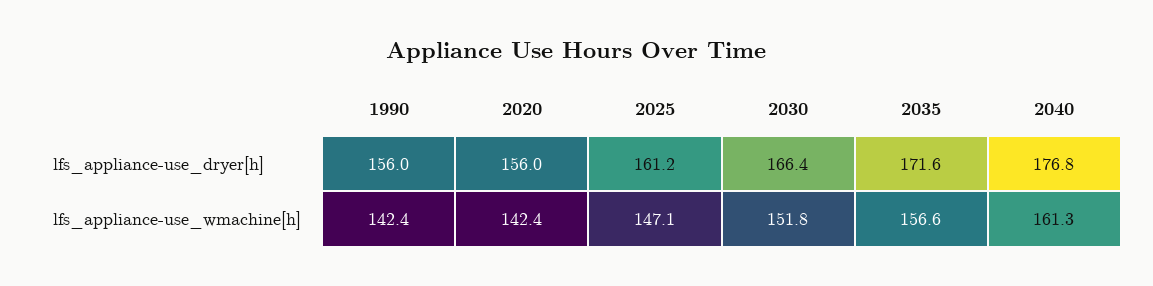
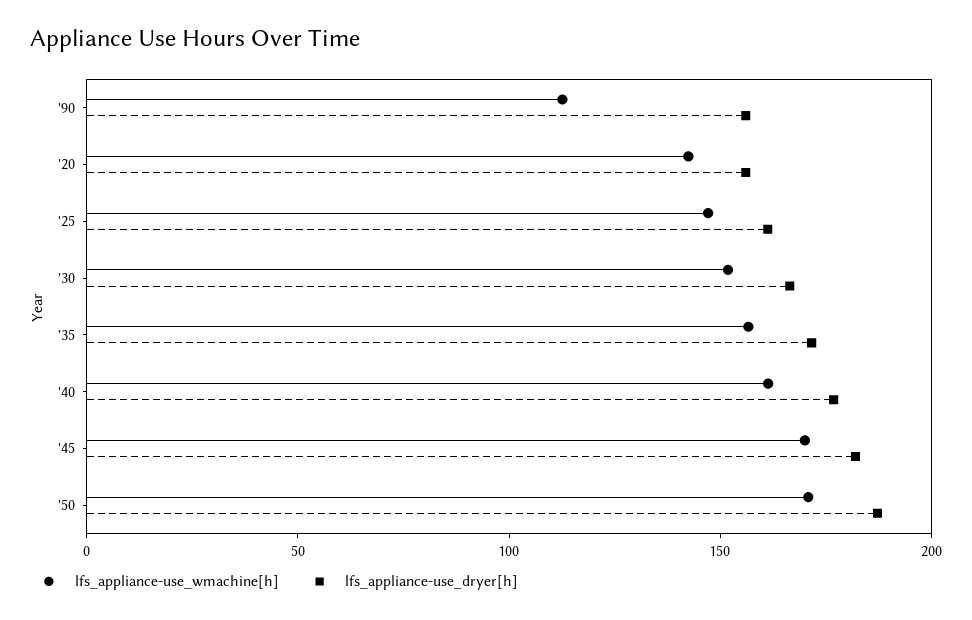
lfs_appliance-use_wmachine[h], 1990: 142.4 -> 110
lfs_appliance-use_wmachine[h], '45: none -> 170
lfs_appliance-use_dryer[h], '45: none -> 180
lfs_appliance-use_wmachine[h], '50: none -> 170
lfs_appliance-use_dryer[h], '50: none -> 190

